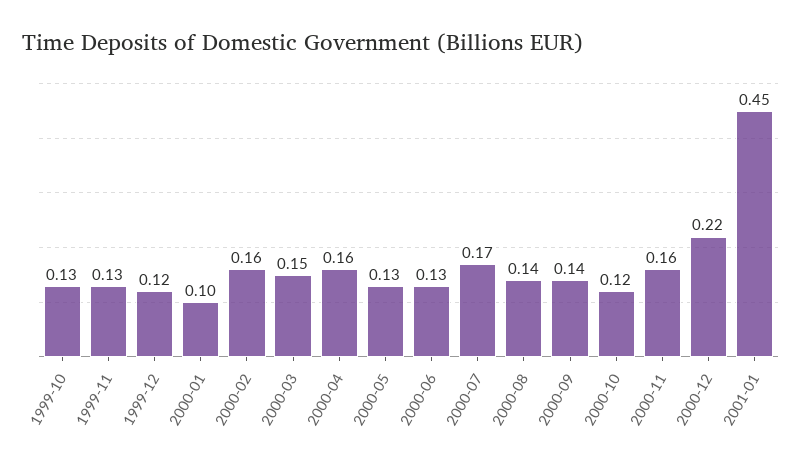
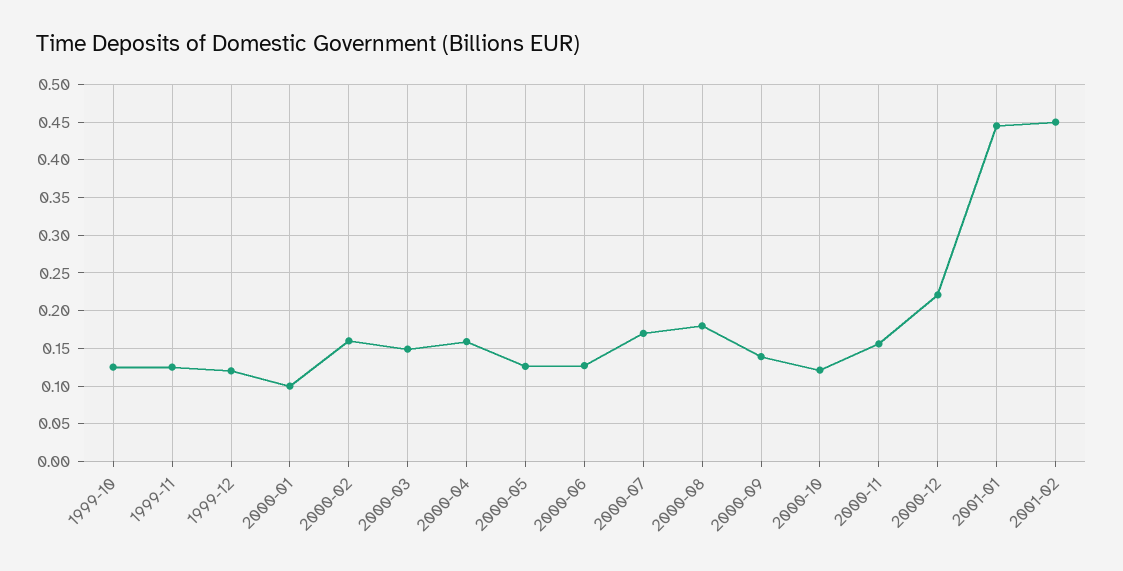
2000-08: 0.14 -> 0.18
2001-02: none -> 0.45

